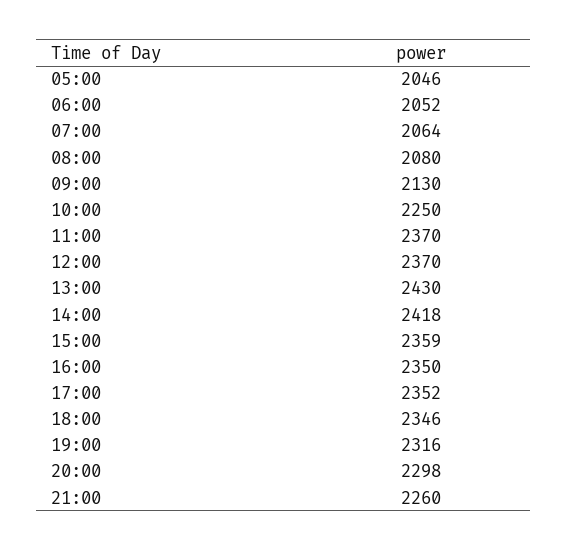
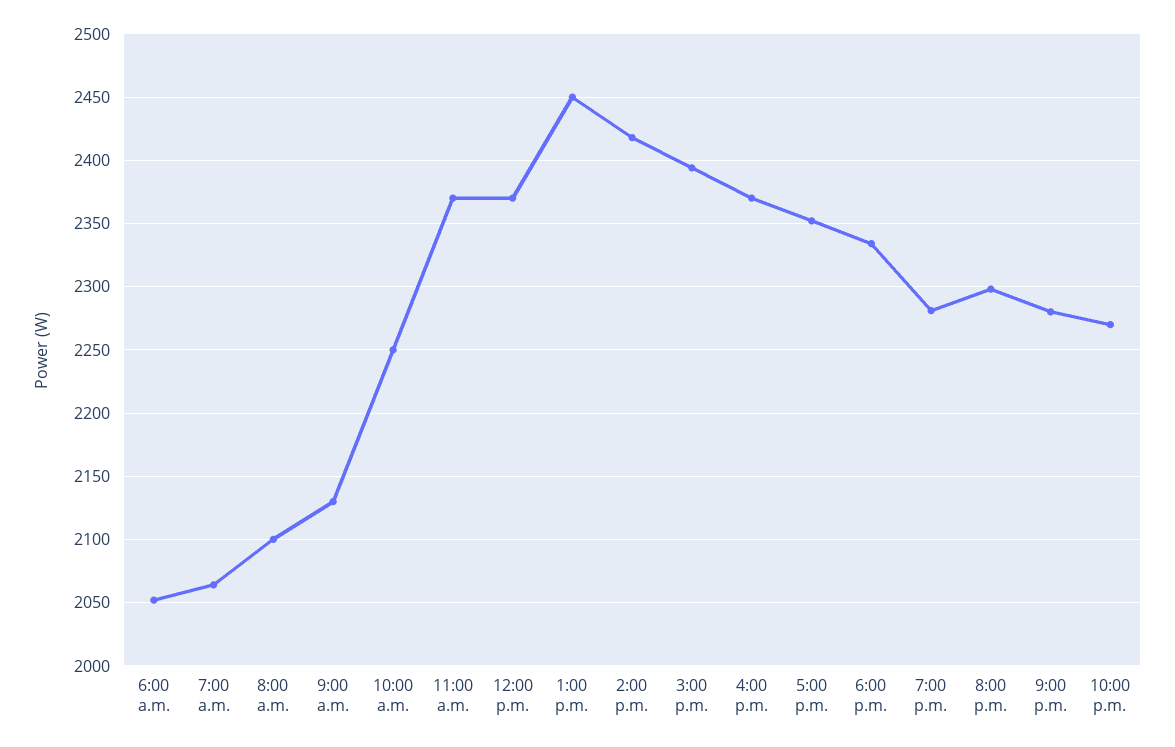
05:00: 2046 -> none
08:00: 2080 -> 2100
13:00: 2430 -> 2450
15:00: 2359 -> 2395
16:00: 2350 -> 2370
18:00: 2346 -> 2335
19:00: 2316 -> 2280
21:00: 2260 -> 2280
10:00 p.m.: none -> 2270

